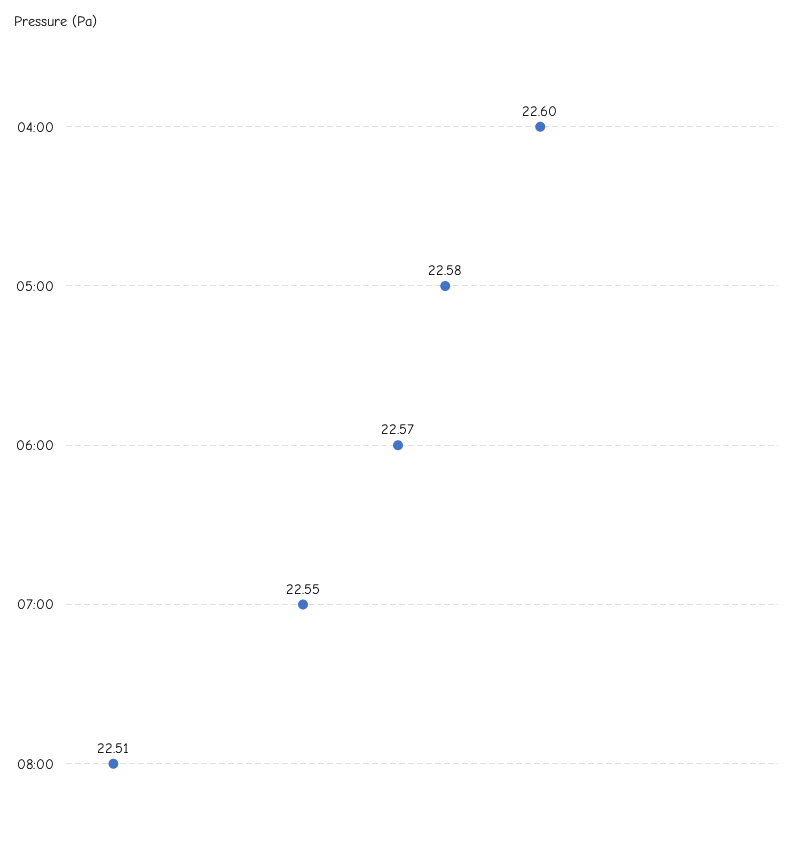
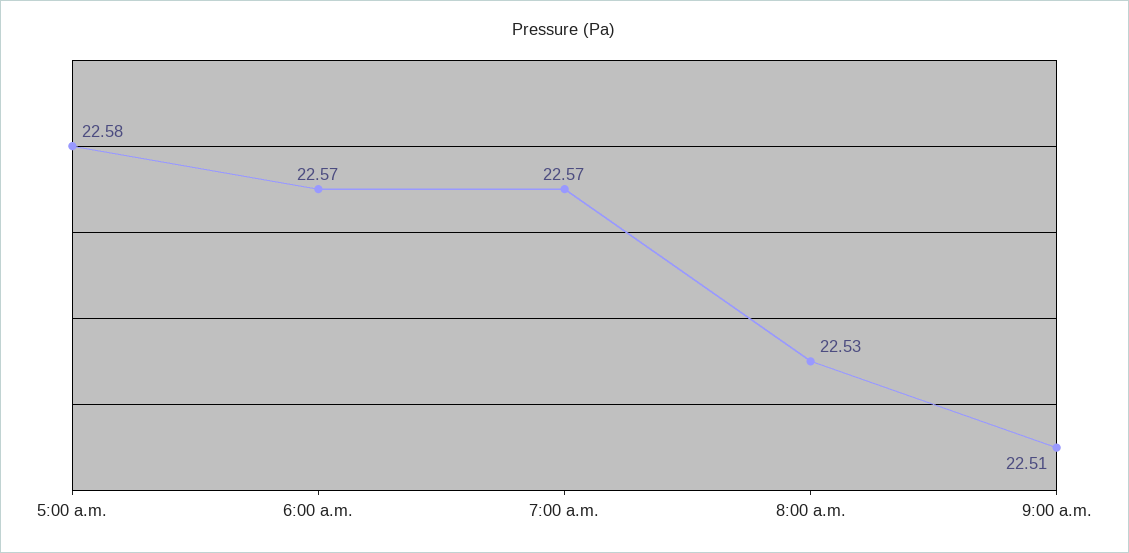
04:00: 22.6 -> none
07:00: 22.55 -> 22.57
08:00: 22.51 -> 22.53
9:00 a.m.: none -> 22.51

